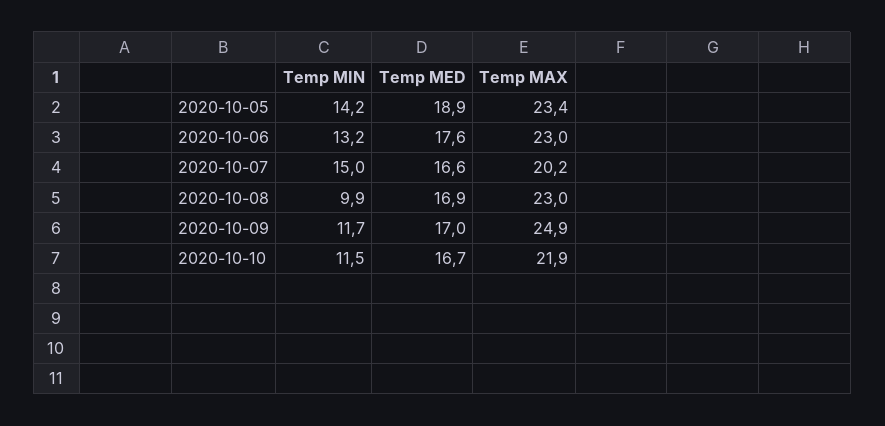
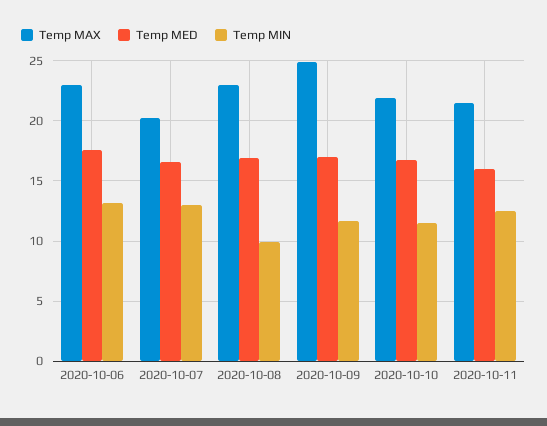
Temp MIN, 2020-10-05: 14.2 -> none
Temp MED, 2020-10-05: 18.9 -> none
Temp MAX, 2020-10-05: 23.4 -> none
Temp MIN, 2020-10-07: 15 -> 13
Temp MAX, 2020-10-11: none -> 21.5
Temp MED, 2020-10-11: none -> 16
Temp MIN, 2020-10-11: none -> 12.5

